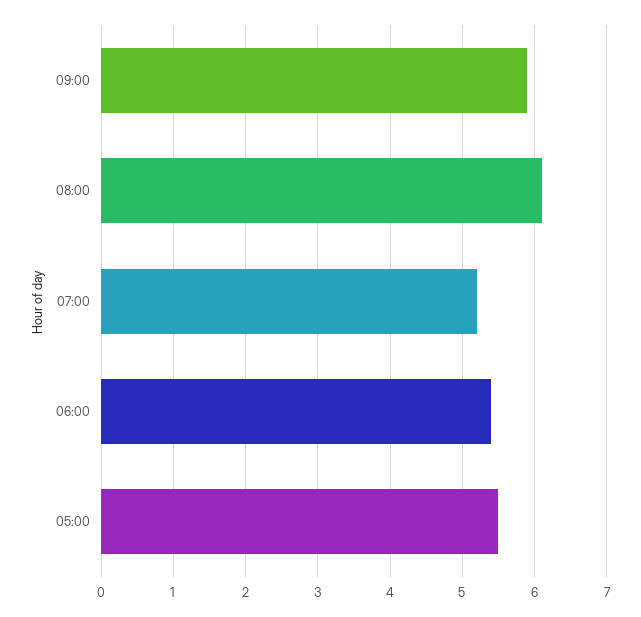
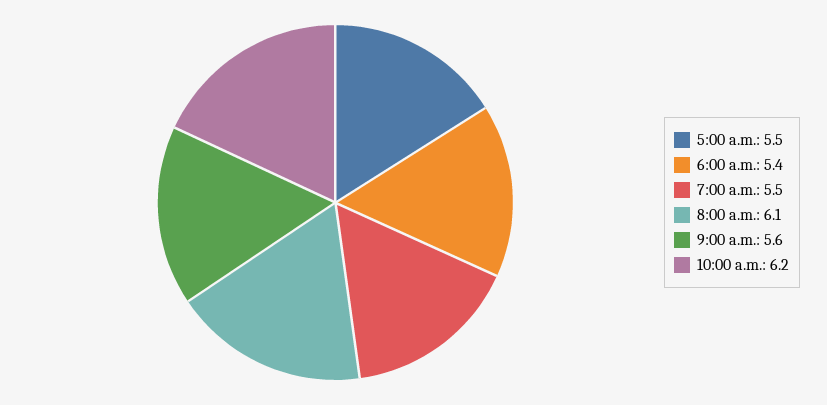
09:00: 5.9 -> 5.6
07:00: 5.2 -> 5.5
10:00 a.m.: none -> 6.2

